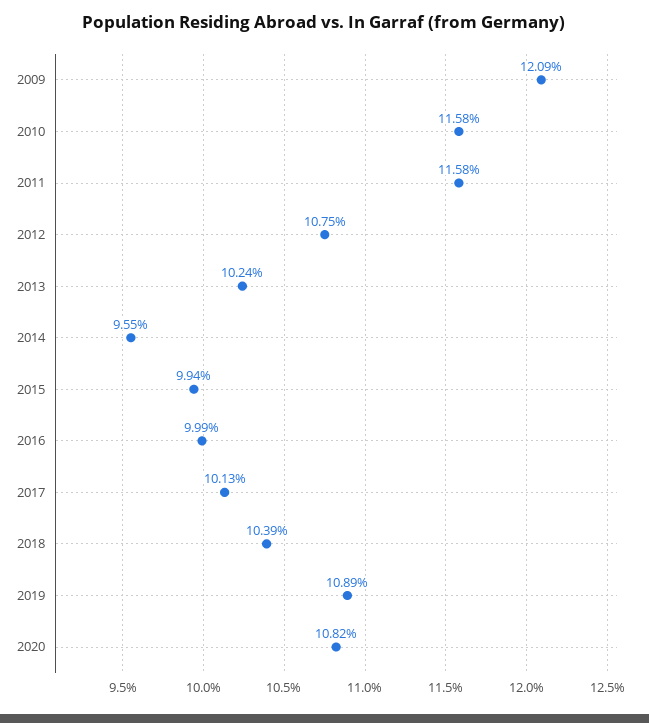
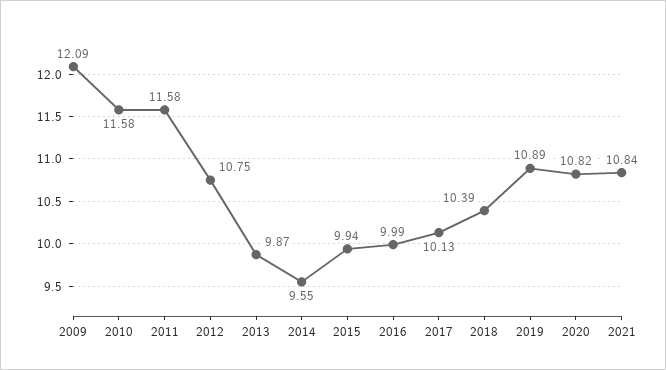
2013: 10.24 -> 9.87
2021: none -> 10.84

